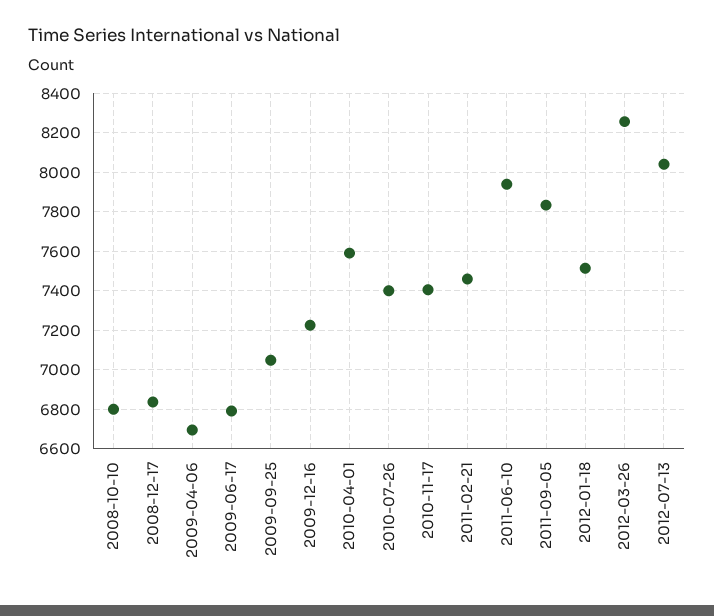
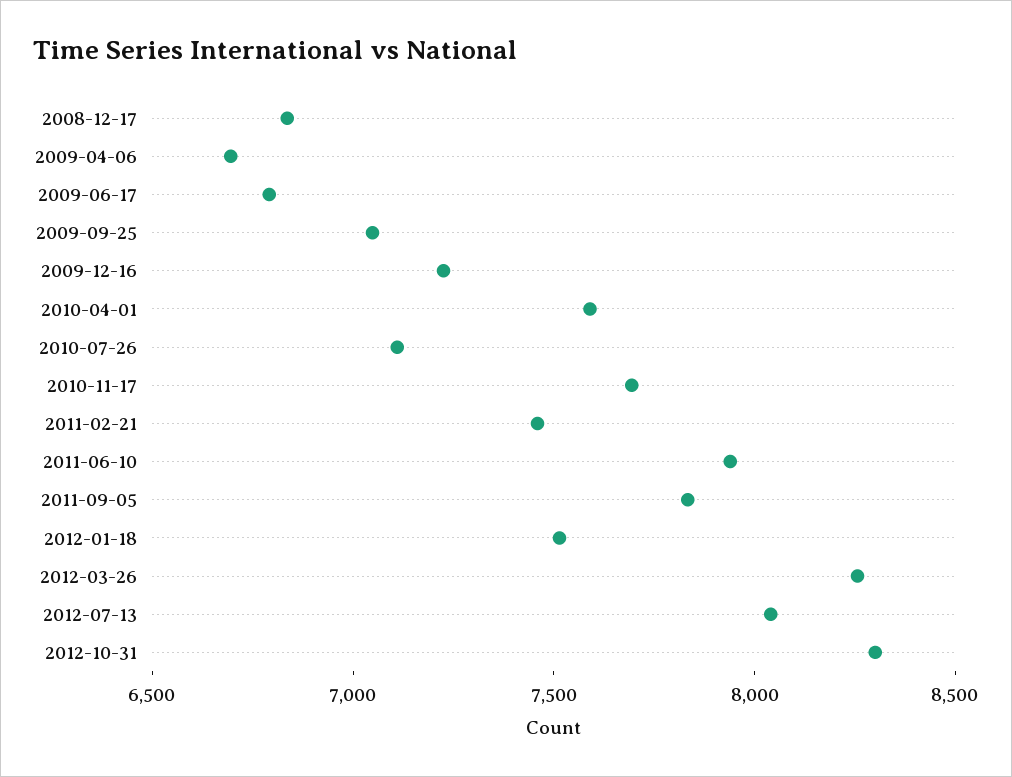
2008-10-10: 6800 -> none
2010-07-26: 7400 -> 7100
2010-11-17: 7400 -> 7700
2012-10-31: none -> 8300

